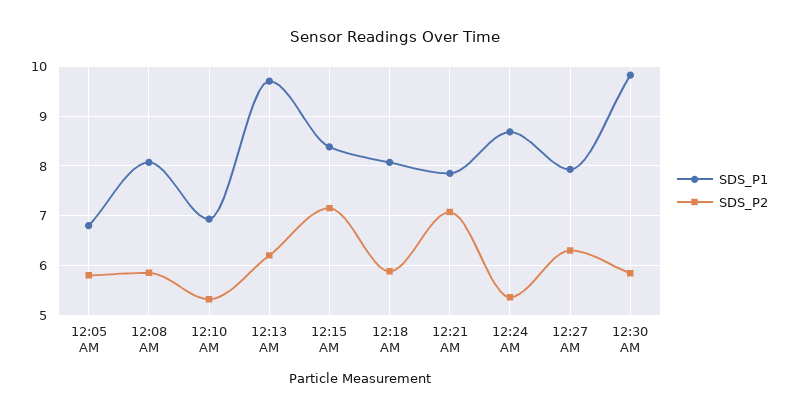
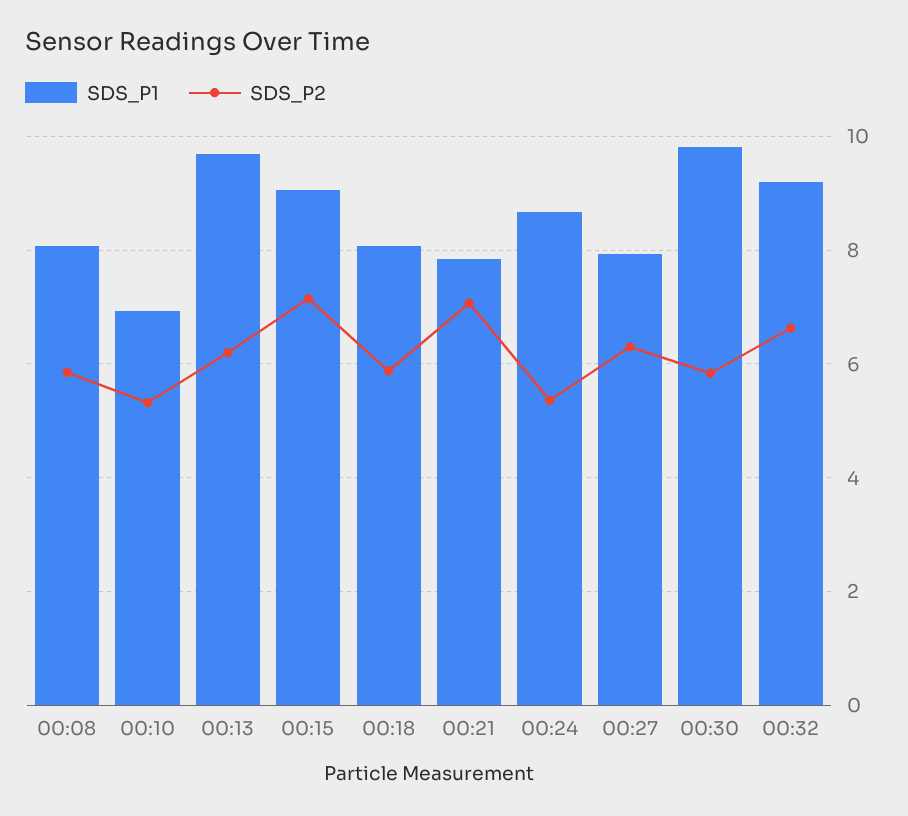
SDS_P1, 12:05 AM: 6.8 -> none
SDS_P2, 12:05 AM: 5.8 -> none
SDS_P1, 12:15 AM: 8.4 -> 9
SDS_P1, 00:32: none -> 9.2
SDS_P2, 00:32: none -> 6.6

